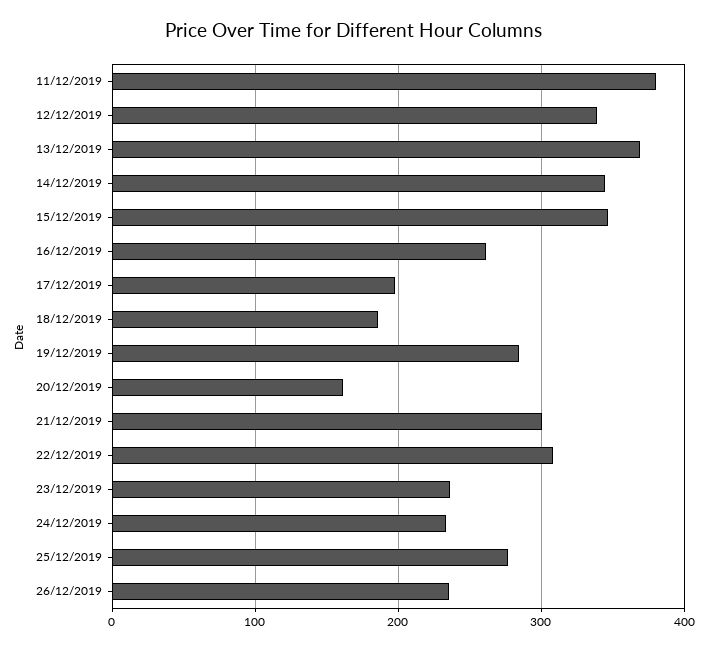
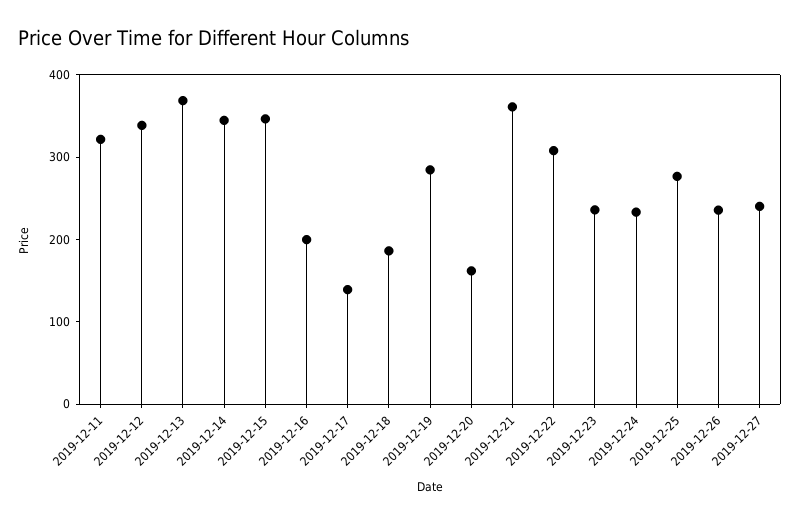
11/12/2019: 380 -> 320
16/12/2019: 260 -> 200
17/12/2019: 200 -> 140
21/12/2019: 300 -> 360
2019-12-27: none -> 240

